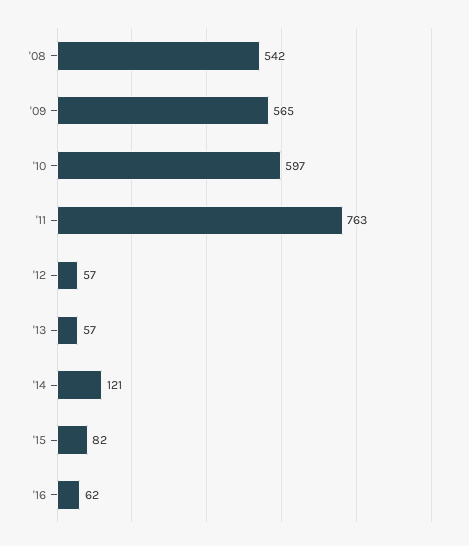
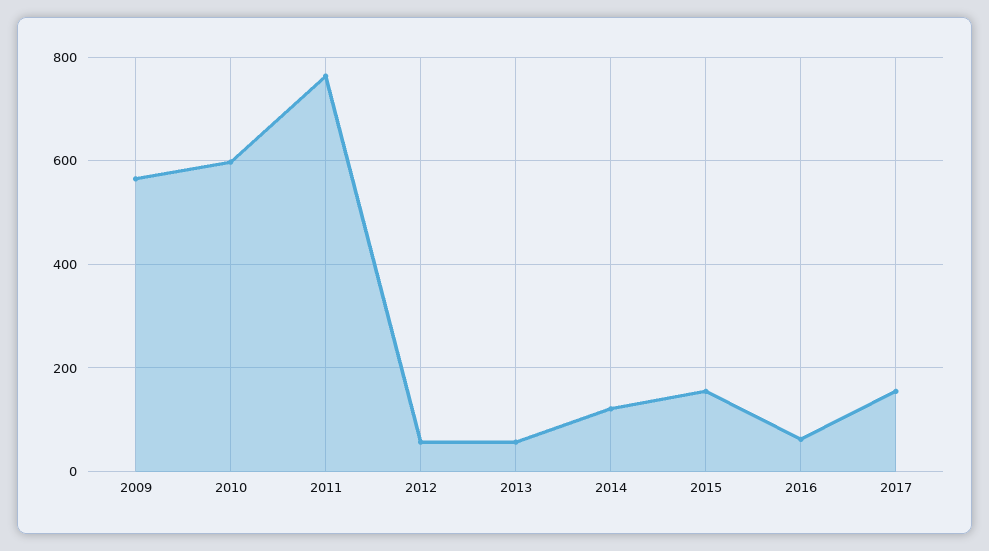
'08: 542 -> none
'15: 82 -> 160
2017: none -> 160

